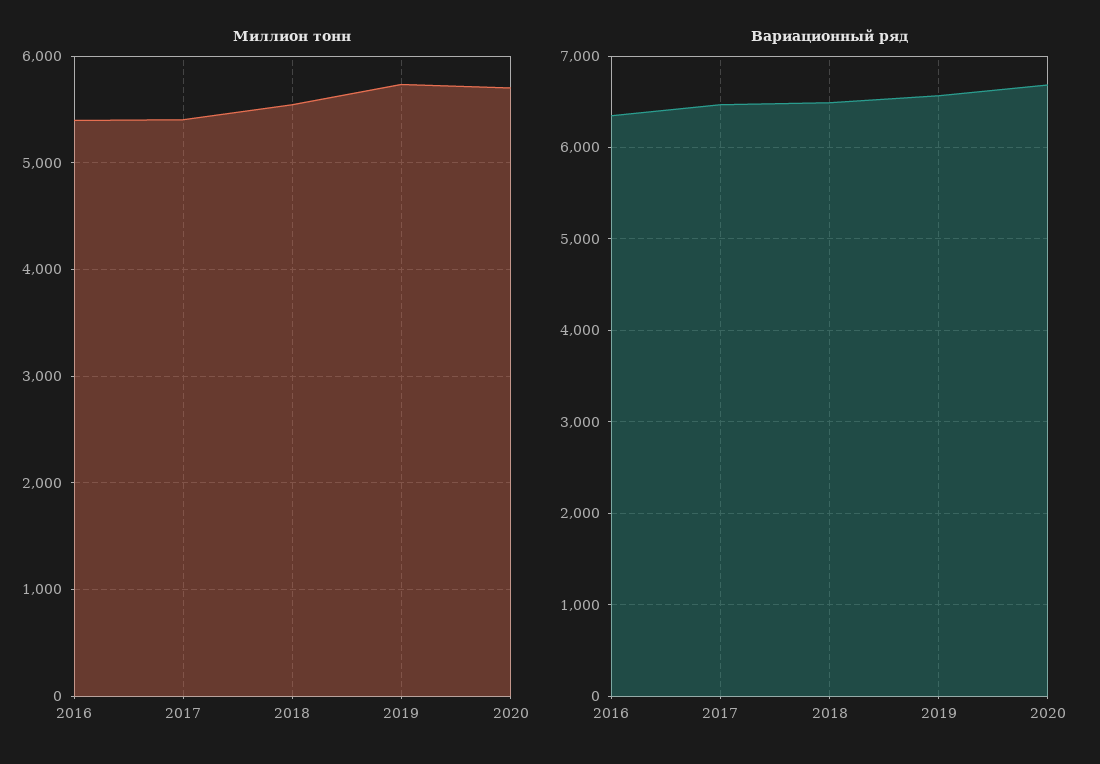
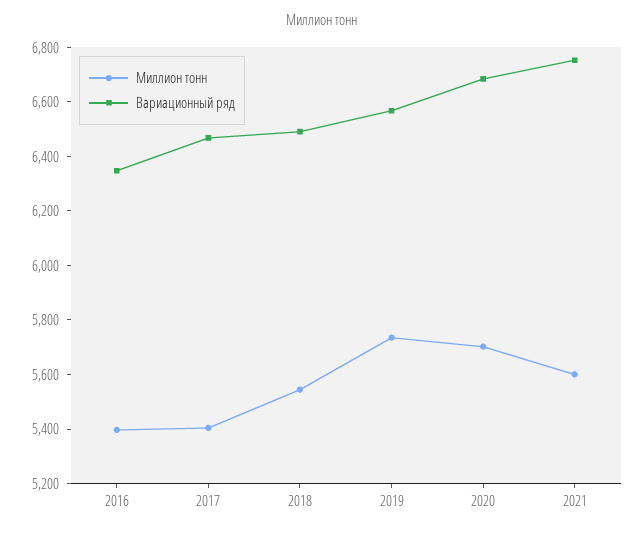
Миллион тонн, 2021: none -> 5600
Вариационный ряд, 2021: none -> 6750

